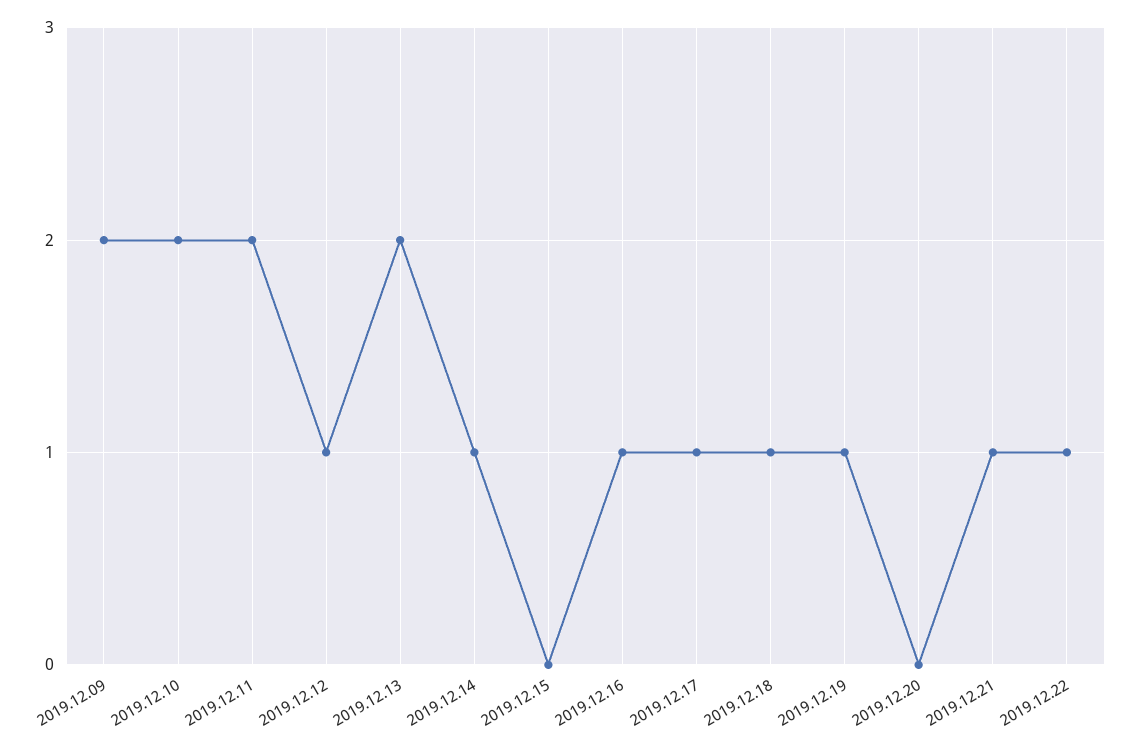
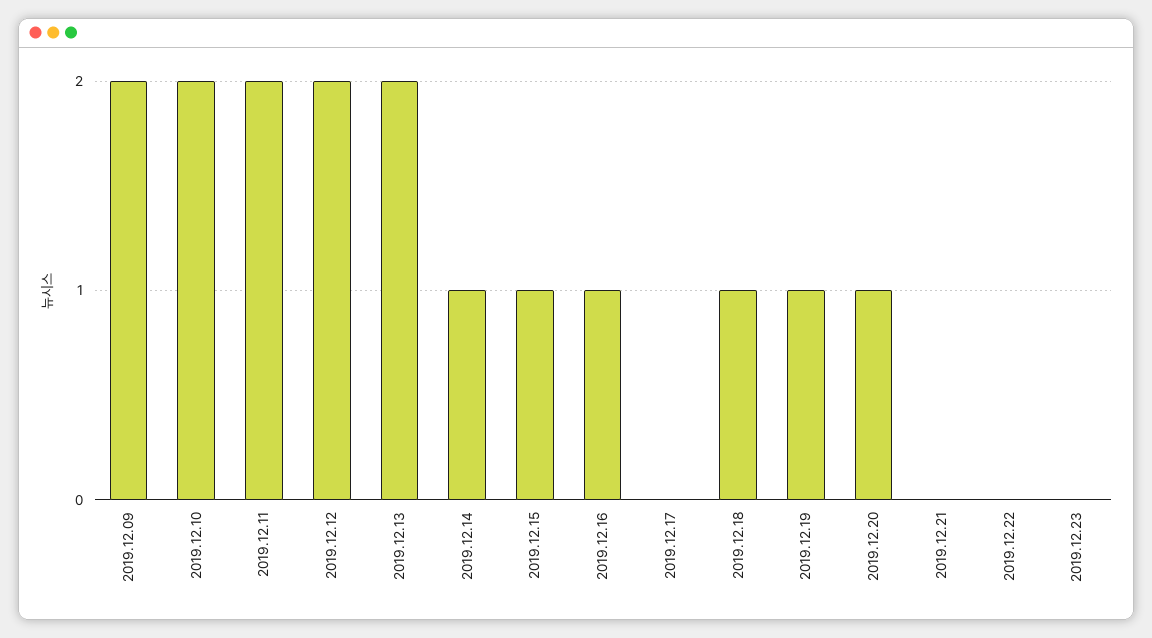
2019.12.12: 1 -> 2
2019.12.15: 0 -> 1
2019.12.17: 1 -> 0
2019.12.20: 0 -> 1
2019.12.21: 1 -> 0
2019.12.22: 1 -> 0
2019.12.23: none -> 0

